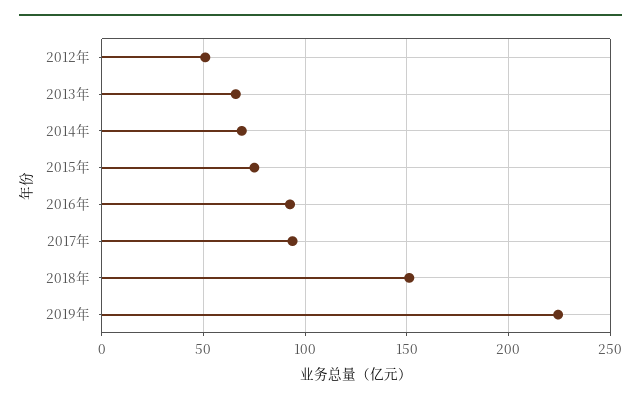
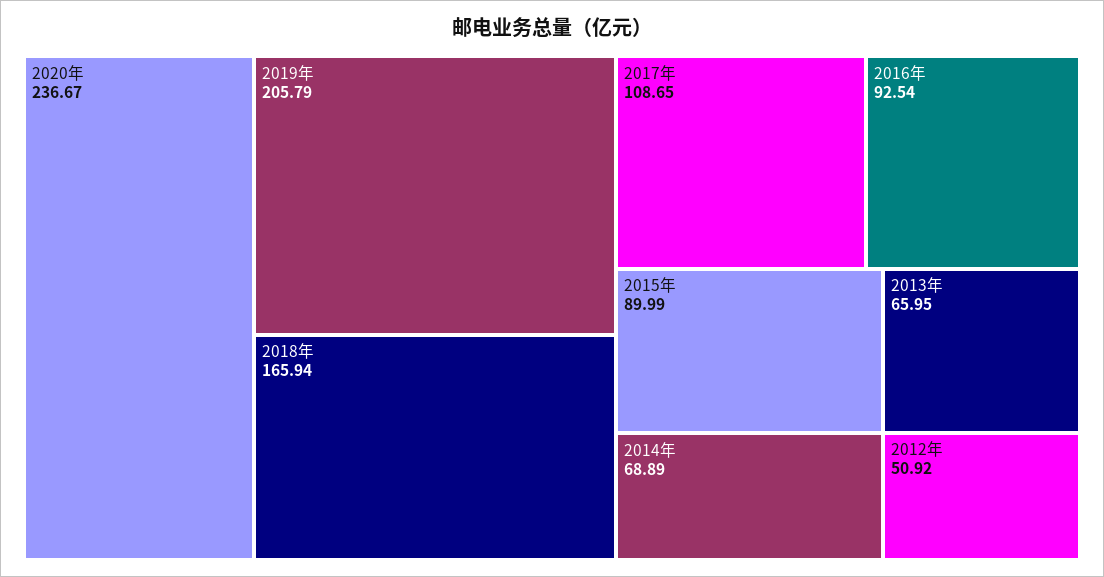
2015年: 75 -> 89.99
2017年: 95 -> 108.65
2018年: 150 -> 165.94
2019年: 225 -> 205.79
2020年: none -> 236.67

